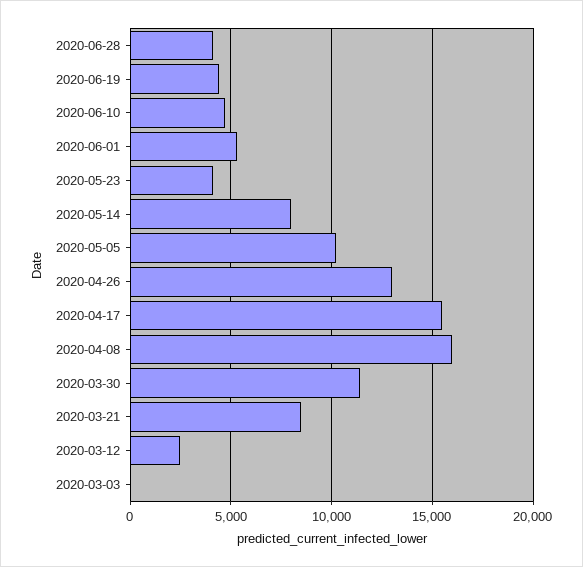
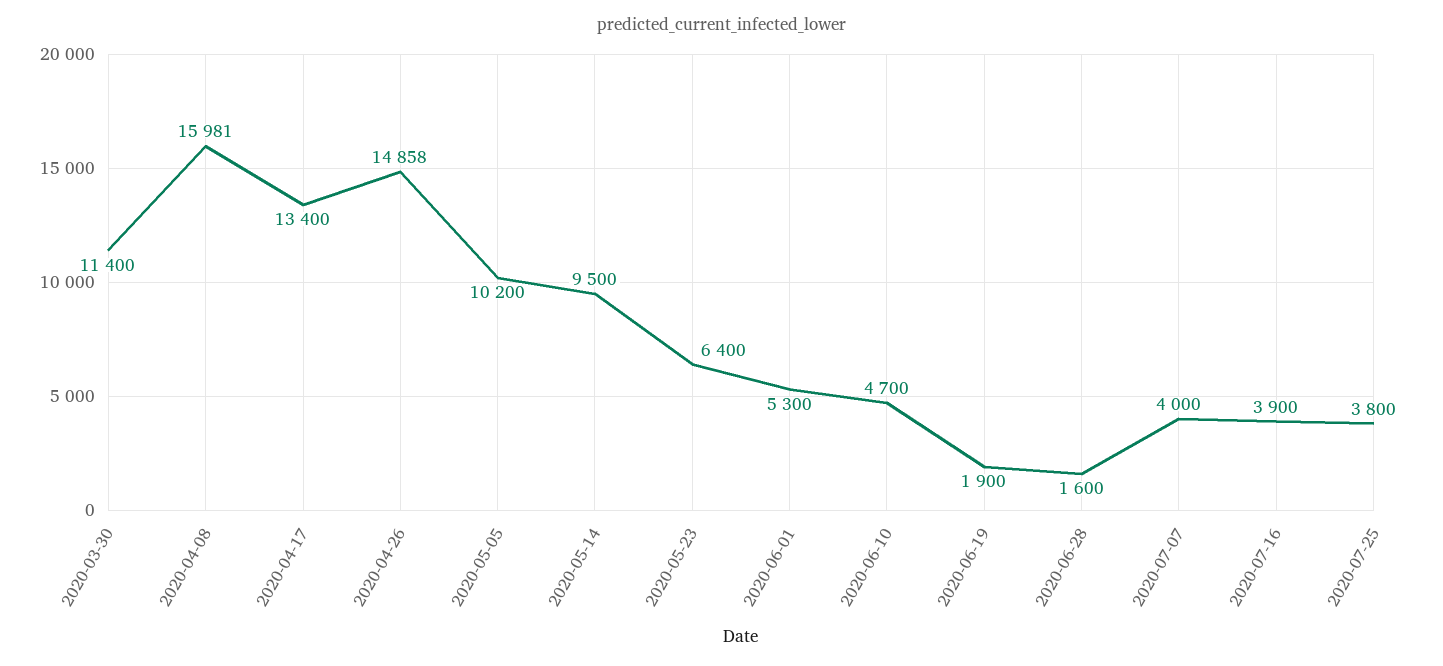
2020-06-28: 4000 -> 1600
2020-06-19: 4500 -> 1900
2020-05-23: 4000 -> 6400
2020-05-14: 8000 -> 9500
2020-04-26: 13000 -> 14858
2020-04-17: 15500 -> 13400
2020-03-21: 8500 -> none
2020-03-12: 2500 -> none
2020-03-03: 0 -> none
2020-07-07: none -> 4000
2020-07-16: none -> 3900
2020-07-25: none -> 3800

